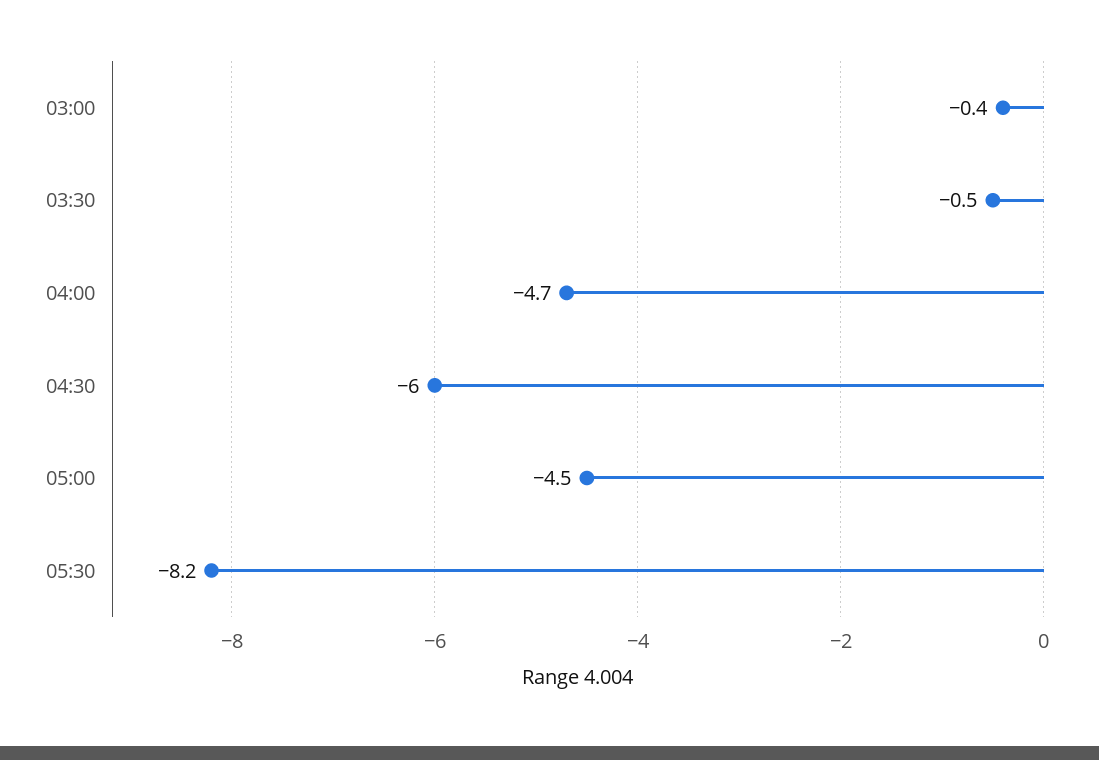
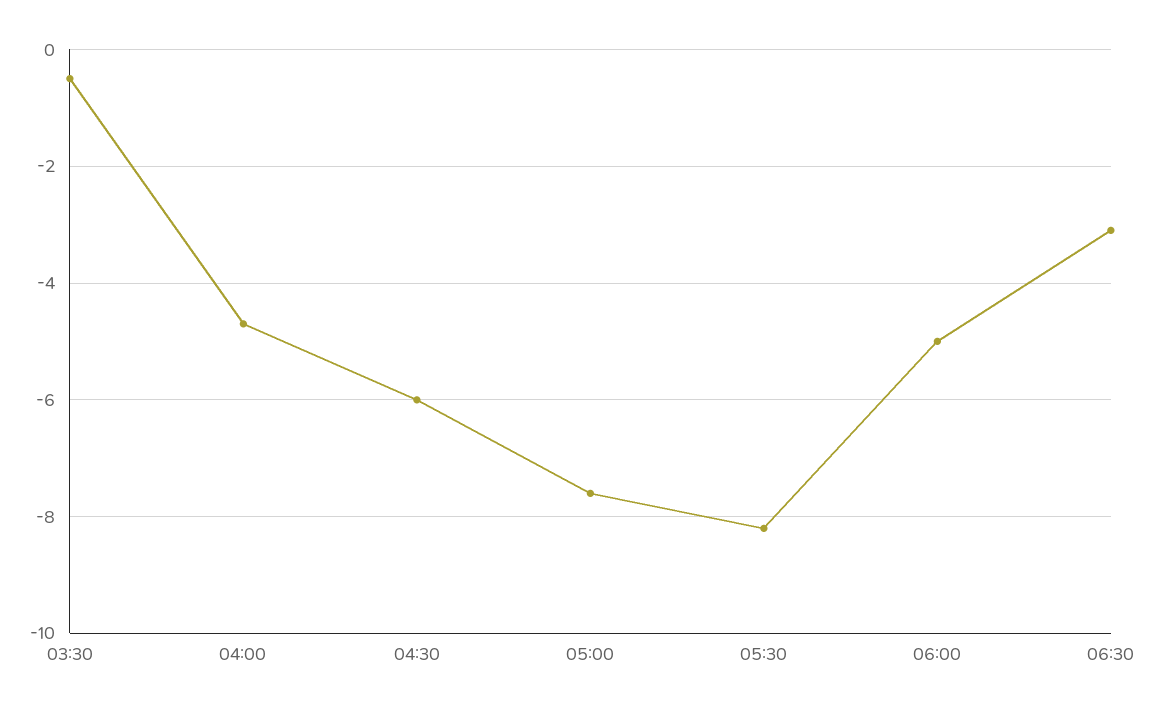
03:00: -0.4 -> none
05:00: -4.5 -> -7.5
06:00: none -> -5
06:30: none -> -3

